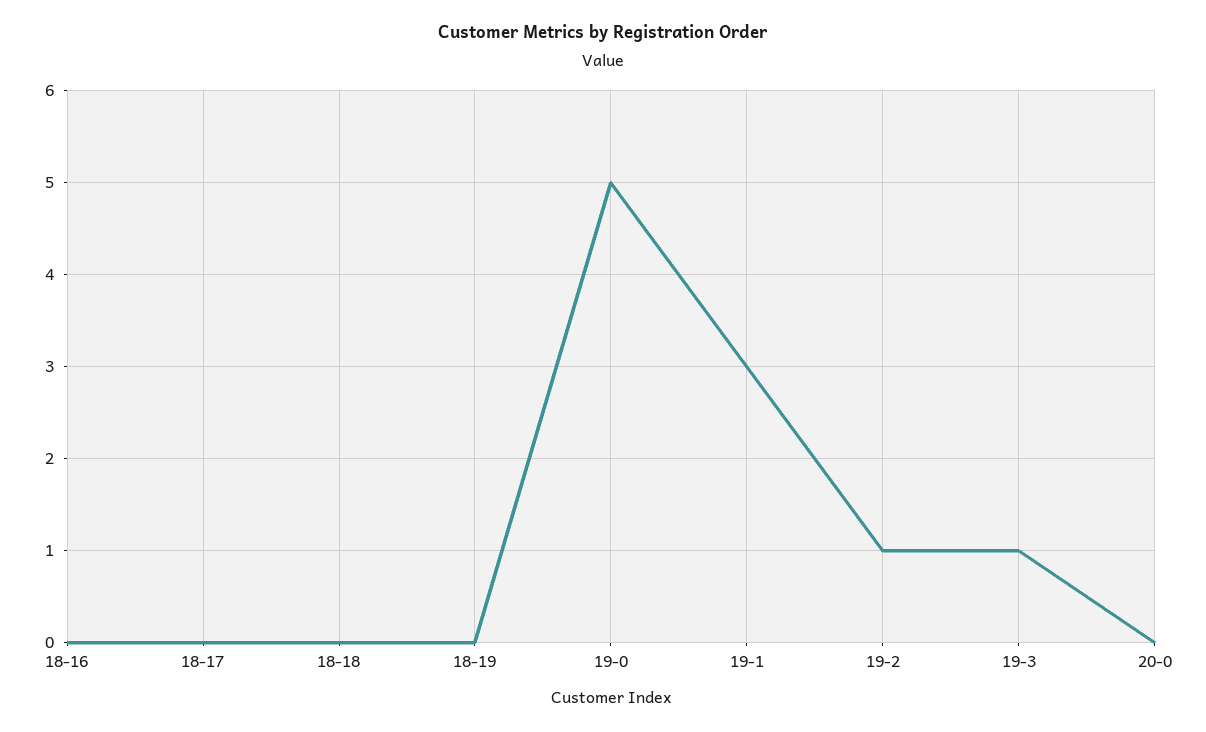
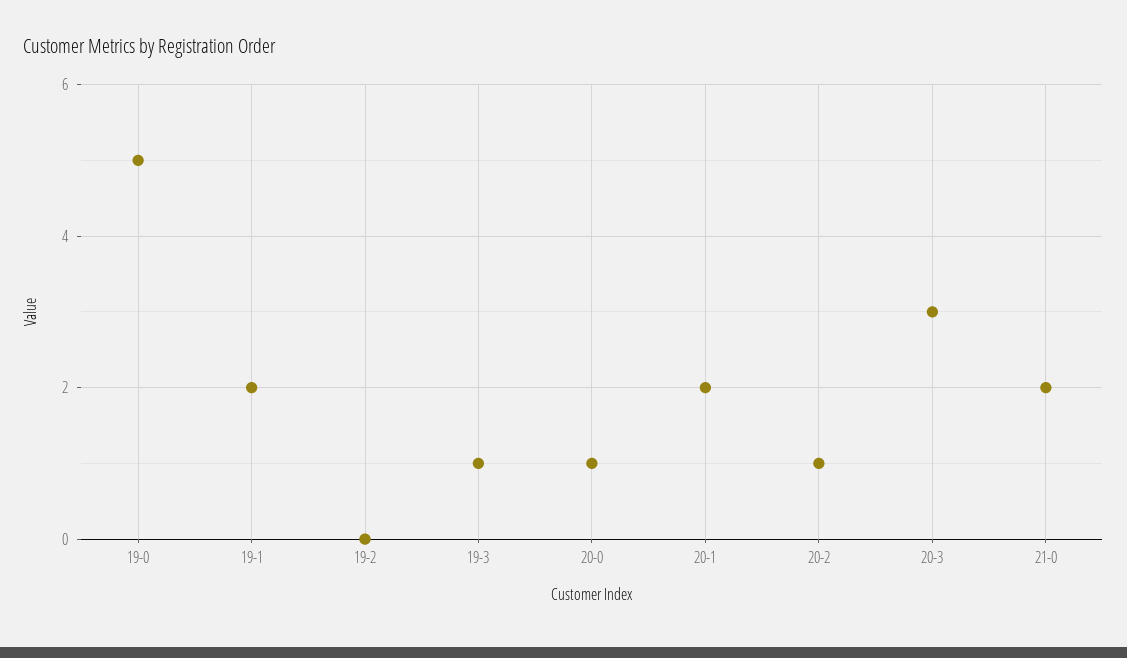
18-16: 0 -> none
18-17: 0 -> none
18-18: 0 -> none
18-19: 0 -> none
19-1: 3 -> 2
19-2: 1 -> 0
20-0: 0 -> 1
20-1: none -> 2
20-2: none -> 1
20-3: none -> 3
21-0: none -> 2

